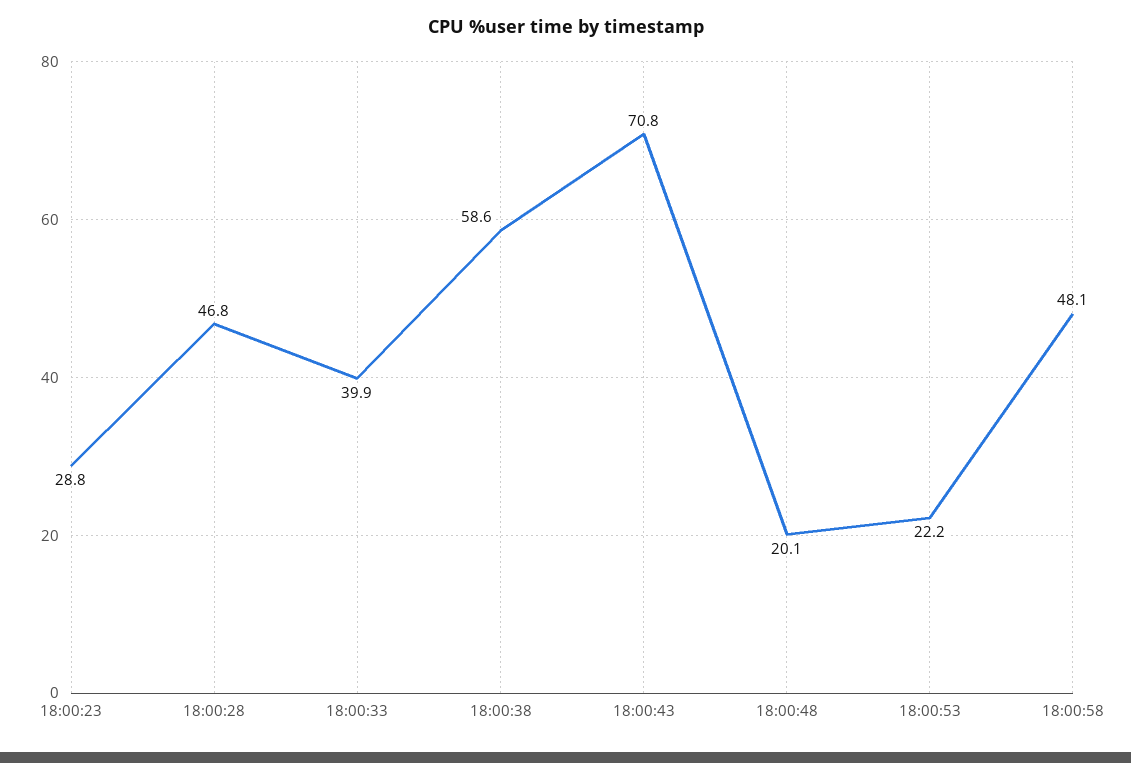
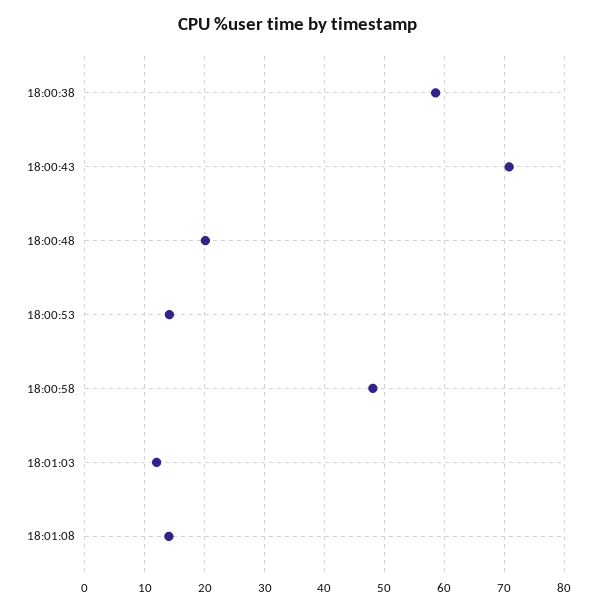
18:00:23: 28.8 -> none
18:00:28: 46.8 -> none
18:00:33: 39.9 -> none
18:00:53: 22.2 -> 14
18:01:03: none -> 12
18:01:08: none -> 14

